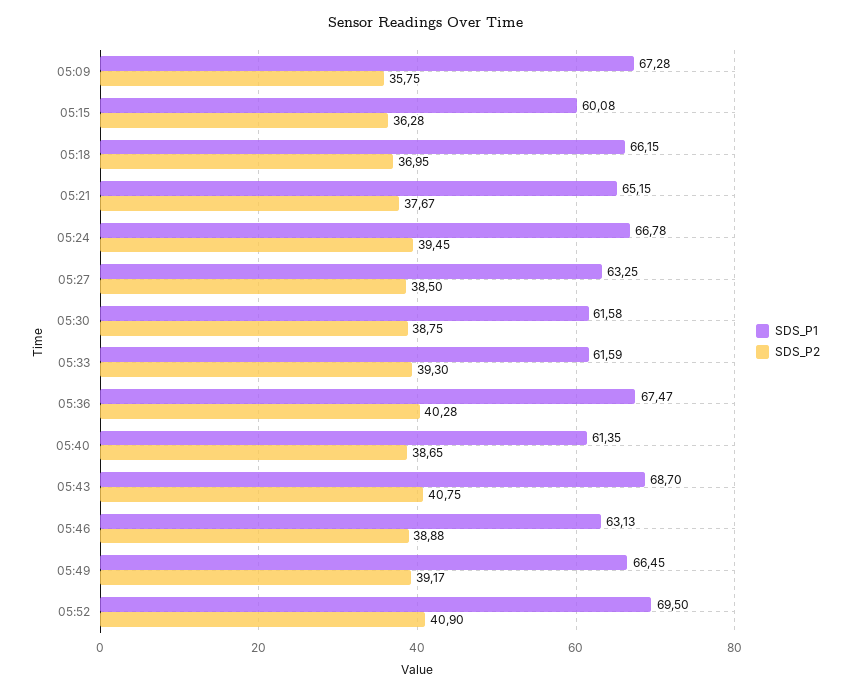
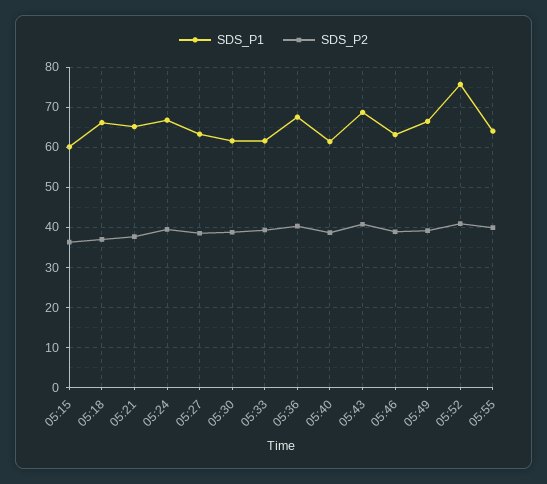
SDS_P1, 05:09: 67.28 -> none
SDS_P2, 05:09: 35.75 -> none
SDS_P1, 05:52: 69.5 -> 76
SDS_P1, 05:55: none -> 64
SDS_P2, 05:55: none -> 40

